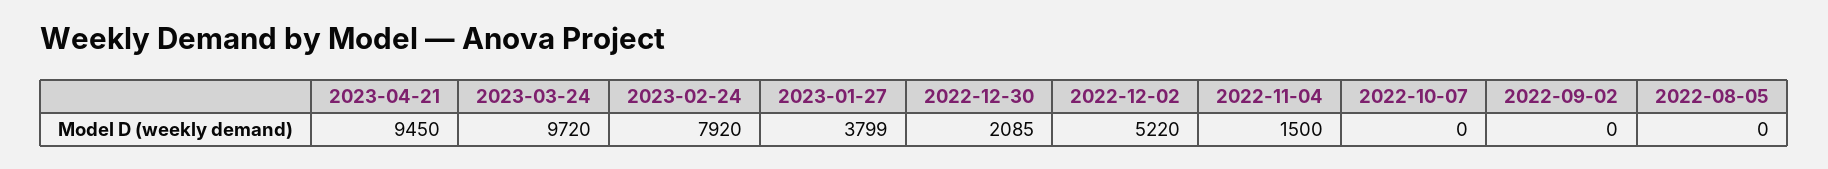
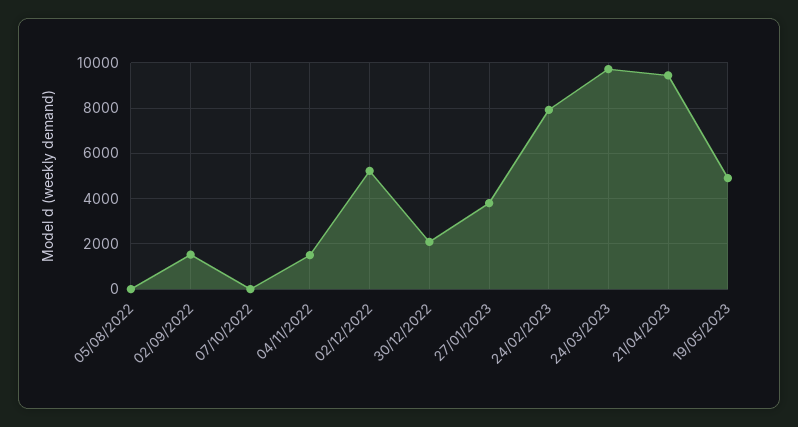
2022-09-02: 0 -> 1500
19/05/2023: none -> 5000

